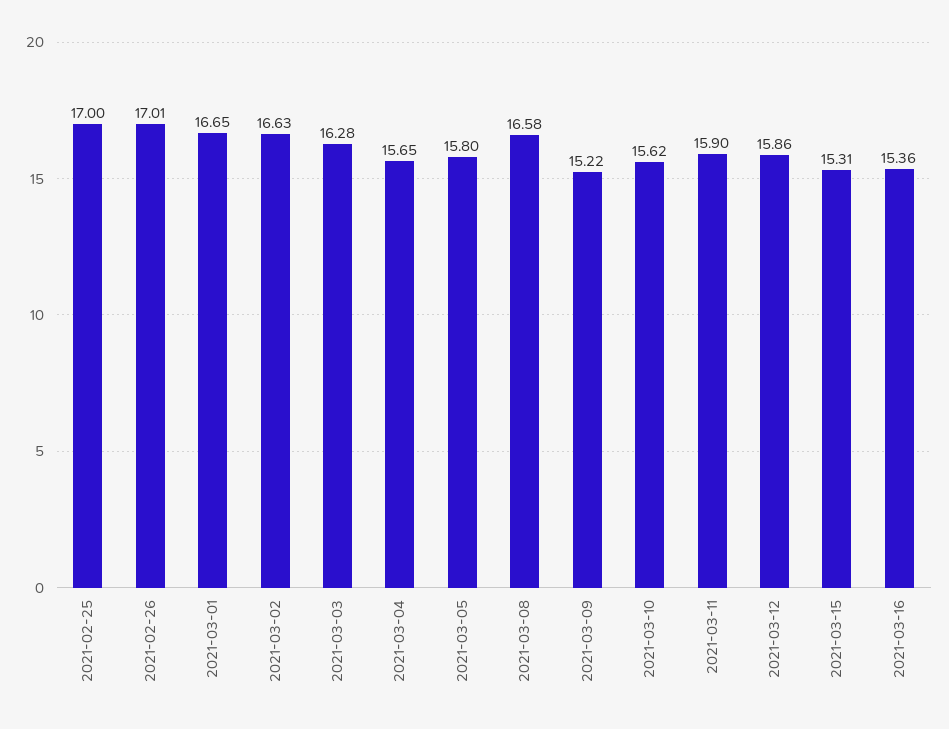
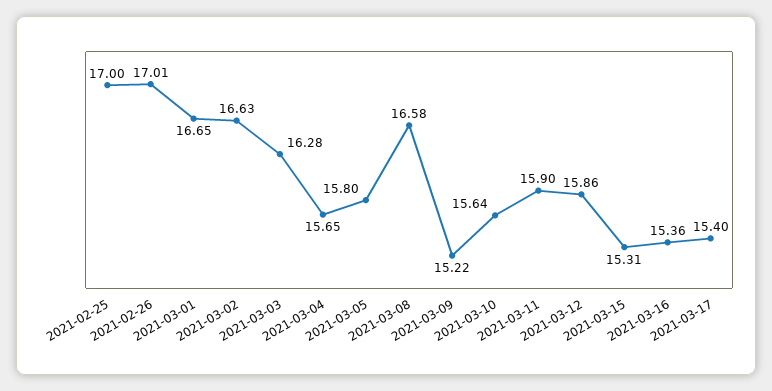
2021-03-10: 15.62 -> 15.64
2021-03-17: none -> 15.4

